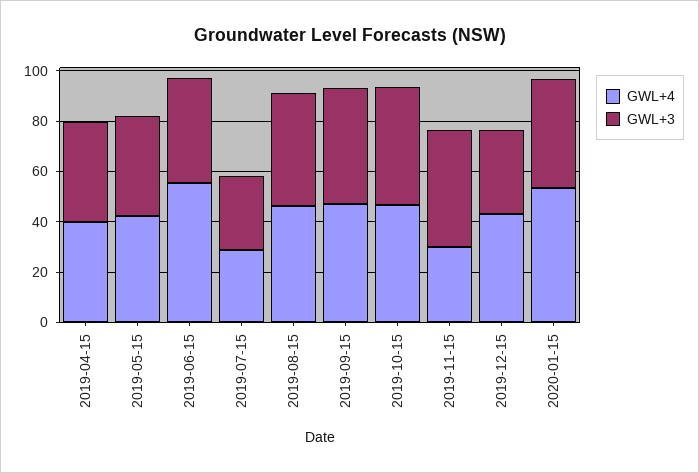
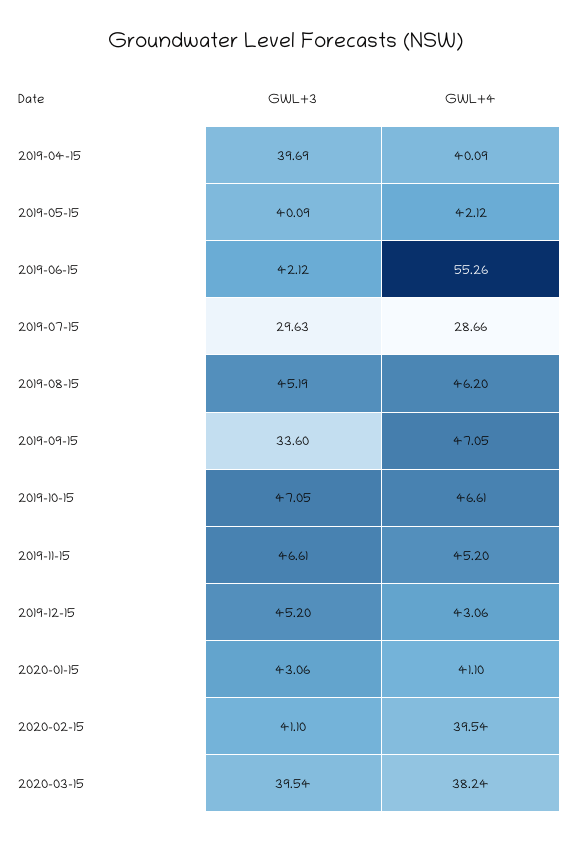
GWL+3, 2019-09-15: 45 -> 33.6
GWL+4, 2019-11-15: 30 -> 45.2
GWL+3, 2019-12-15: 35 -> 45.2
GWL+4, 2020-01-15: 55 -> 41.1
GWL+3, 2020-02-15: none -> 41.1
GWL+4, 2020-02-15: none -> 39.54
GWL+3, 2020-03-15: none -> 39.54
GWL+4, 2020-03-15: none -> 38.24

